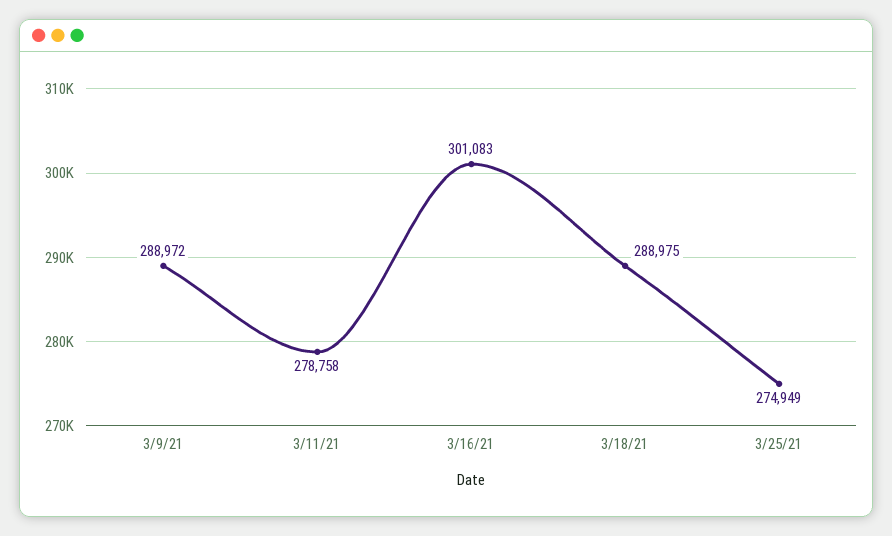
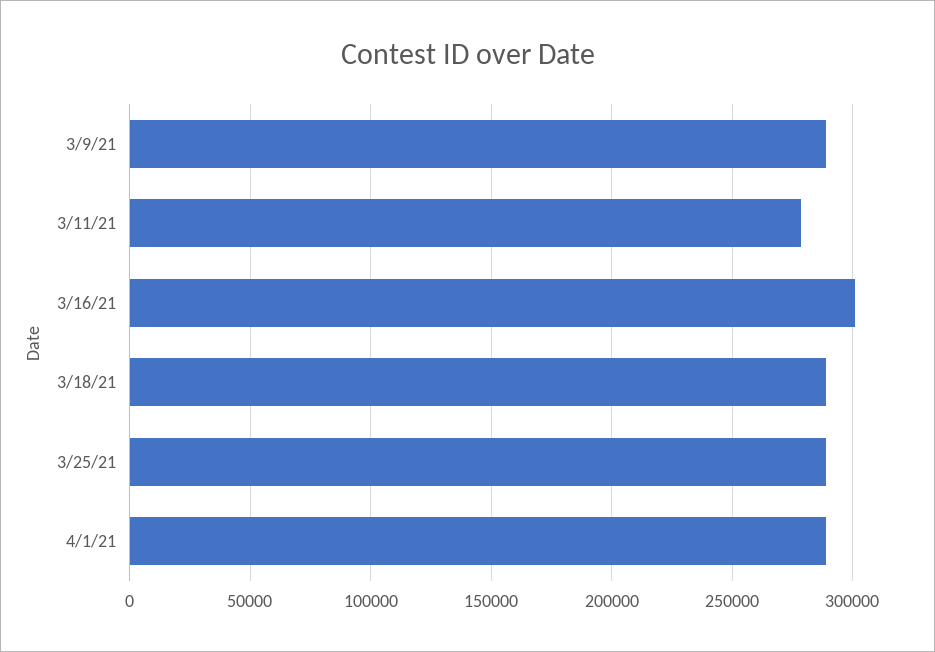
3/25/21: 274949 -> 290000
4/1/21: none -> 290000

